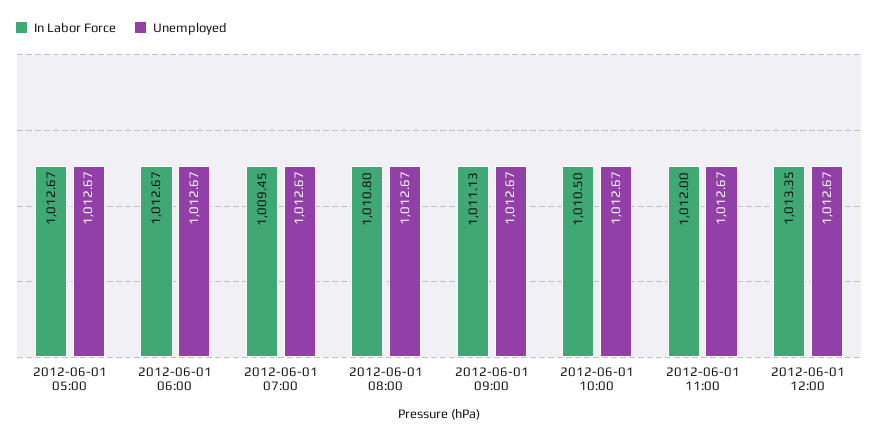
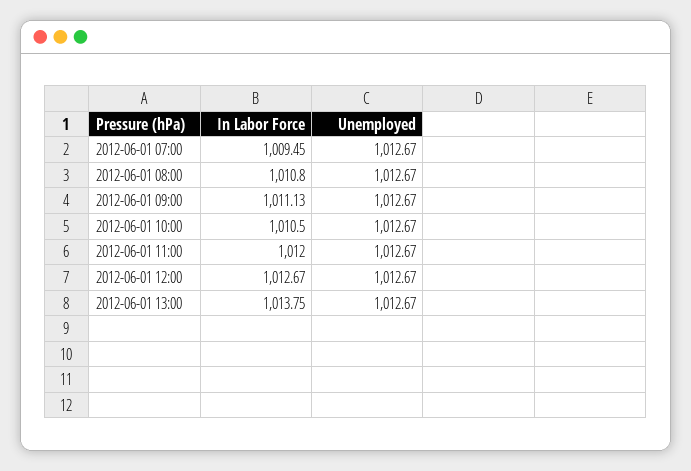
In Labor Force, 2012-06-01 05:00: 1012.67 -> none
Unemployed, 2012-06-01 05:00: 1012.67 -> none
In Labor Force, 2012-06-01 06:00: 1012.67 -> none
Unemployed, 2012-06-01 06:00: 1012.67 -> none
In Labor Force, 2012-06-01 12:00: 1013.35 -> 1012.67
In Labor Force, 2012-06-01 13:00: none -> 1013.75
Unemployed, 2012-06-01 13:00: none -> 1012.67

